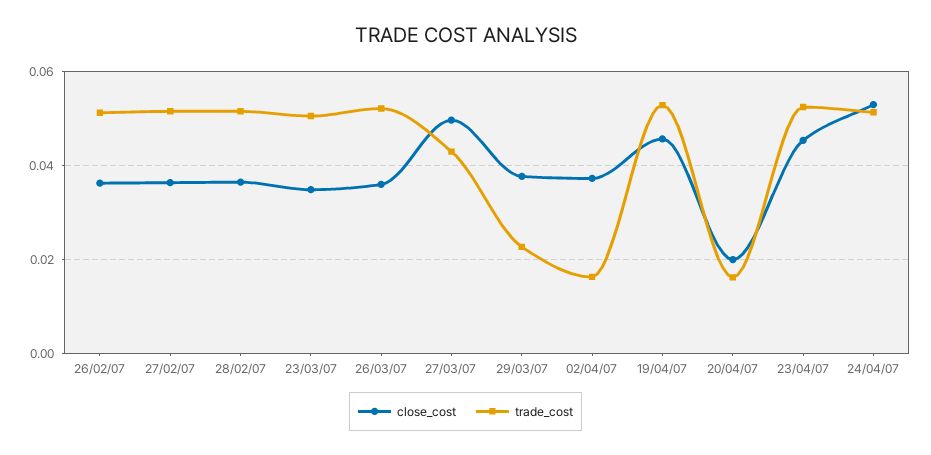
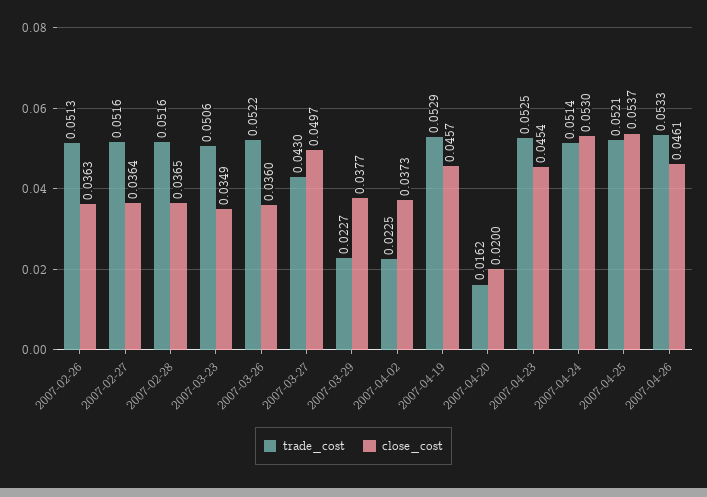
trade_cost, 02/04/07: 0.016 -> 0.0225
trade_cost, 2007-04-25: none -> 0.0521
close_cost, 2007-04-25: none -> 0.0537
trade_cost, 2007-04-26: none -> 0.0533
close_cost, 2007-04-26: none -> 0.0461

